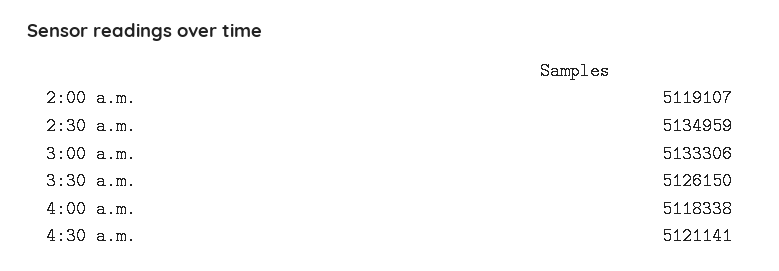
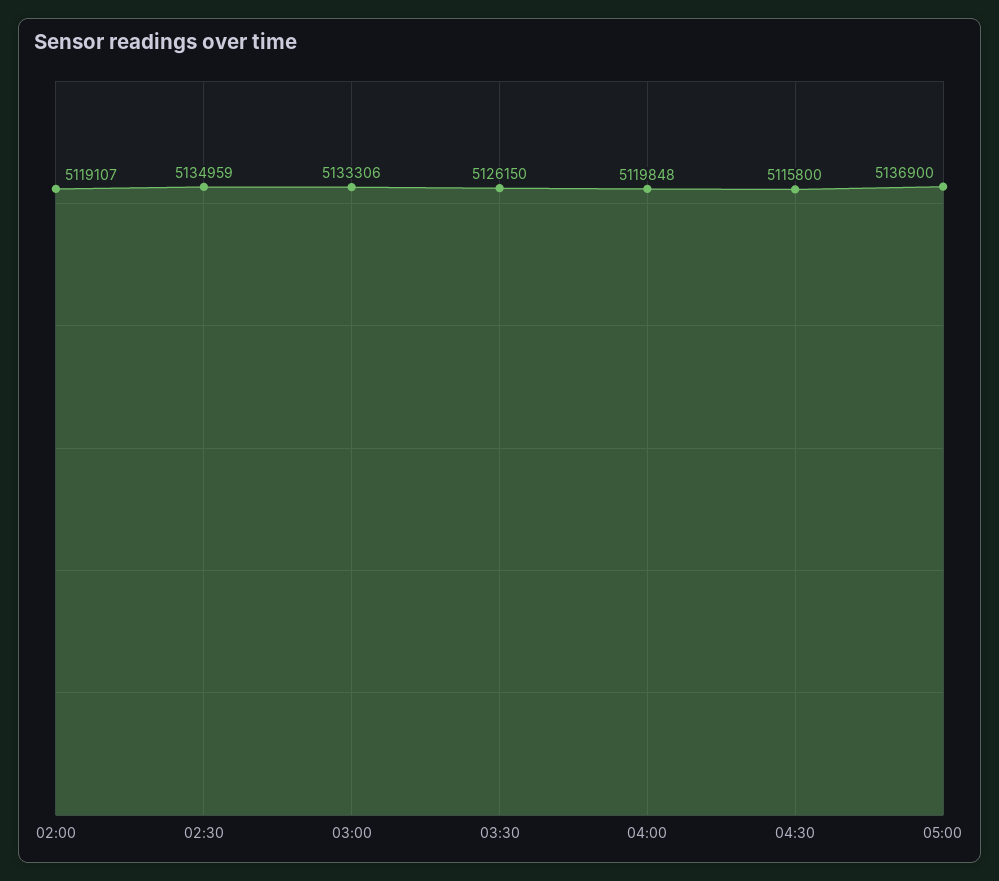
4:00 a.m.: 5118338 -> 5119848
4:30 a.m.: 5121141 -> 5115800
05:00: none -> 5136900

